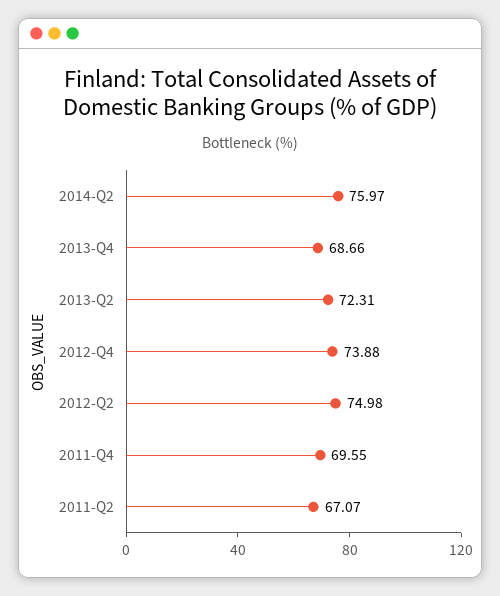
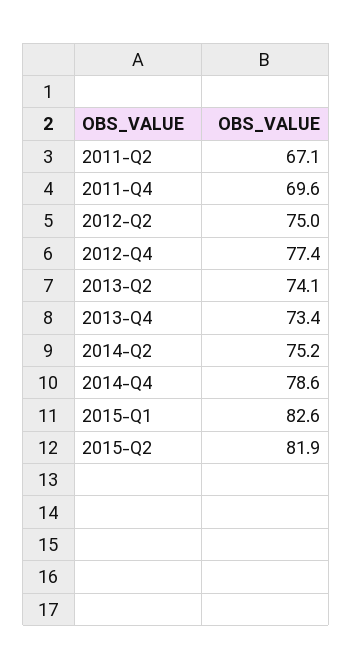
2014-Q2: 75.97 -> 75.2
2013-Q4: 68.66 -> 73.4
2013-Q2: 72.31 -> 74.1
2012-Q4: 73.88 -> 77.4
2014-Q4: none -> 78.6
2015-Q1: none -> 82.6
2015-Q2: none -> 81.9

